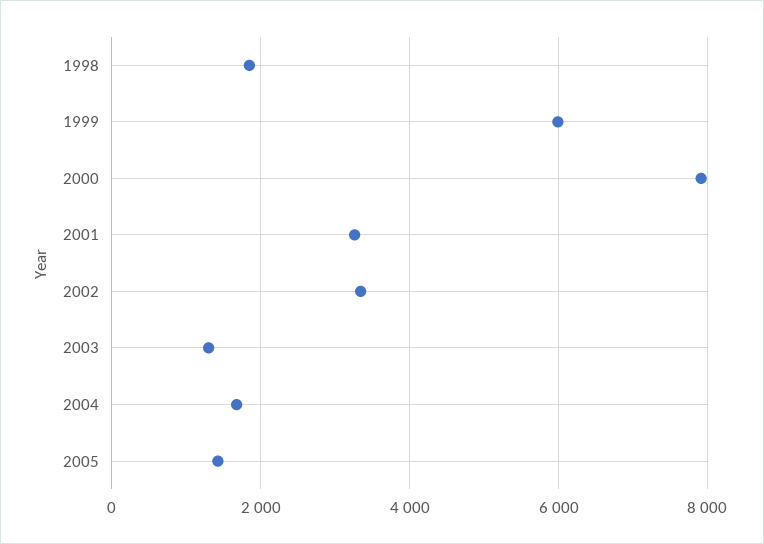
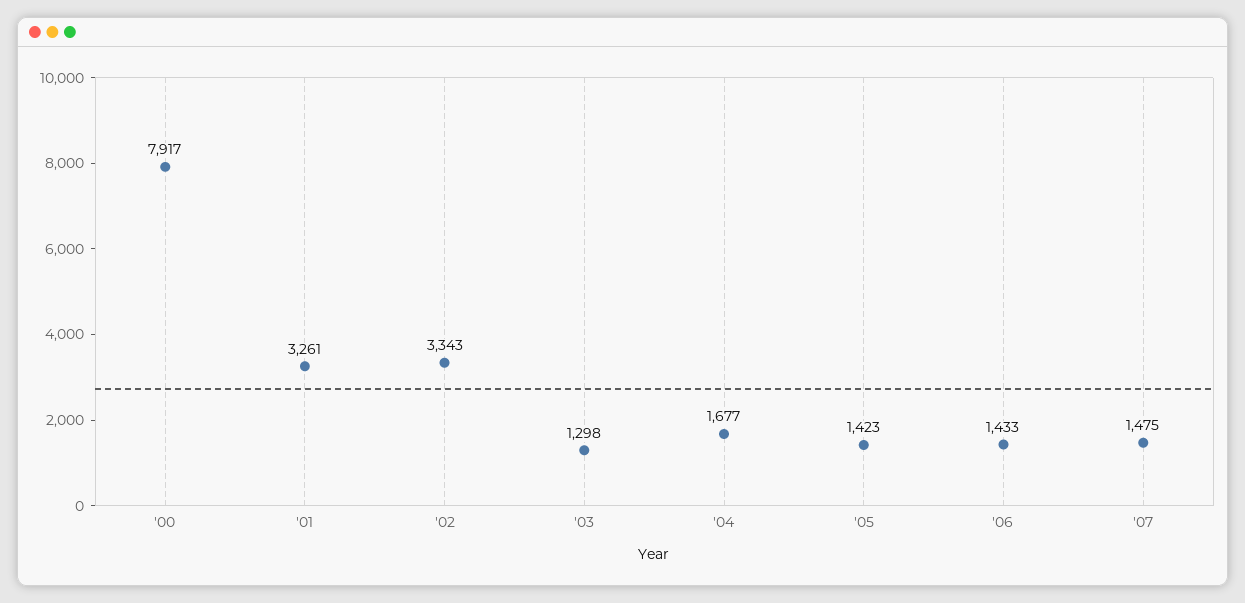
1998: 1800 -> none
1999: 6000 -> none
'06: none -> 1433
'07: none -> 1475

